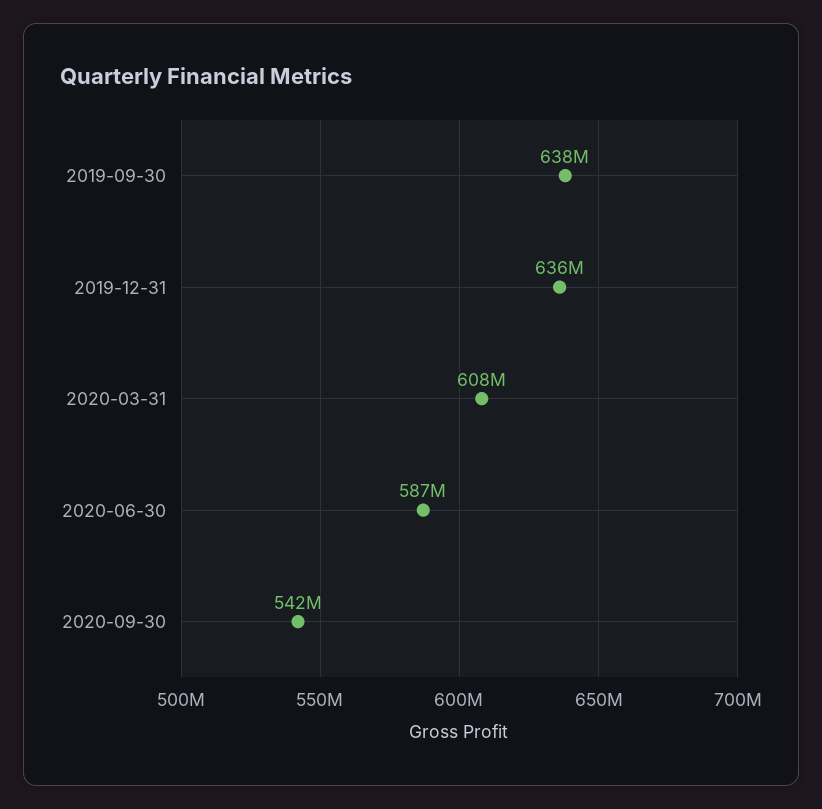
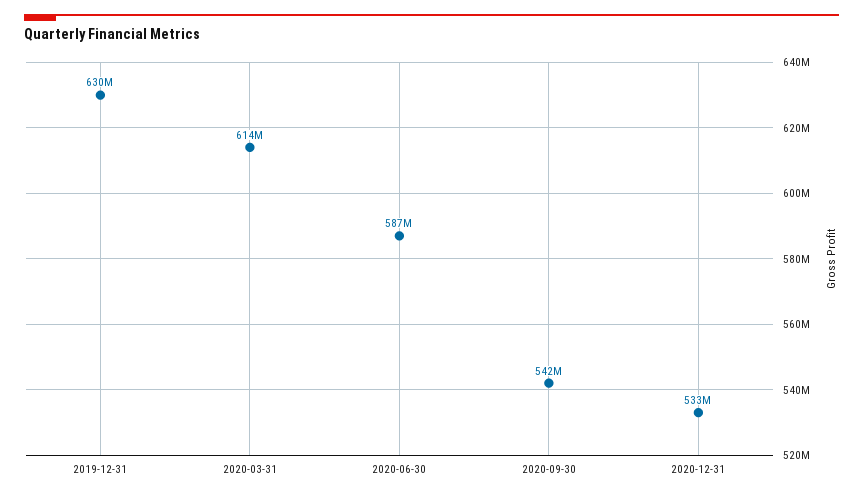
2019-09-30: 638000000 -> none
2019-12-31: 636000000 -> 630000000
2020-03-31: 608000000 -> 614000000
2020-12-31: none -> 533000000

